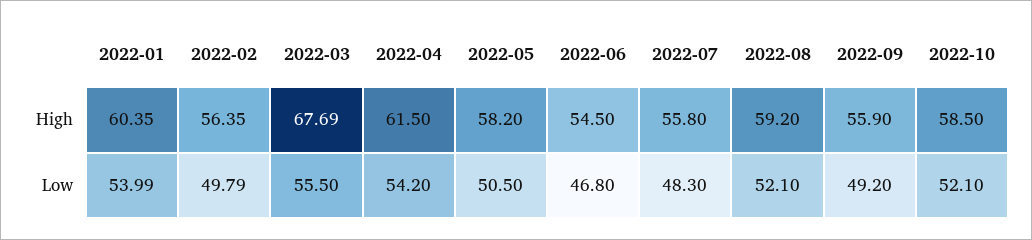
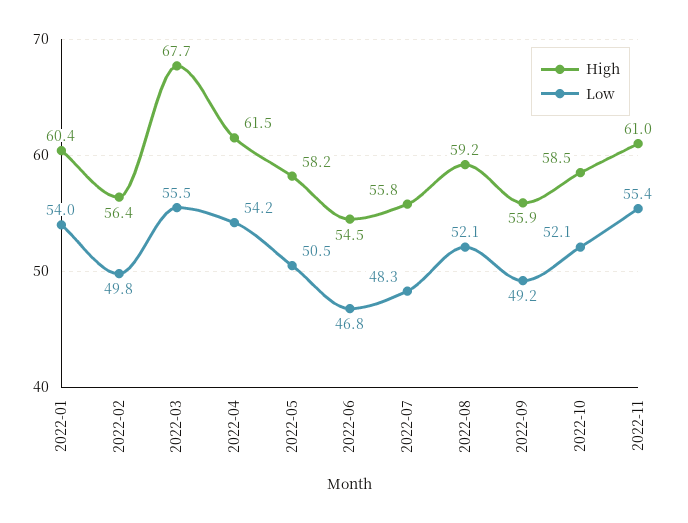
High, 2022-11: none -> 61
Low, 2022-11: none -> 55.4

